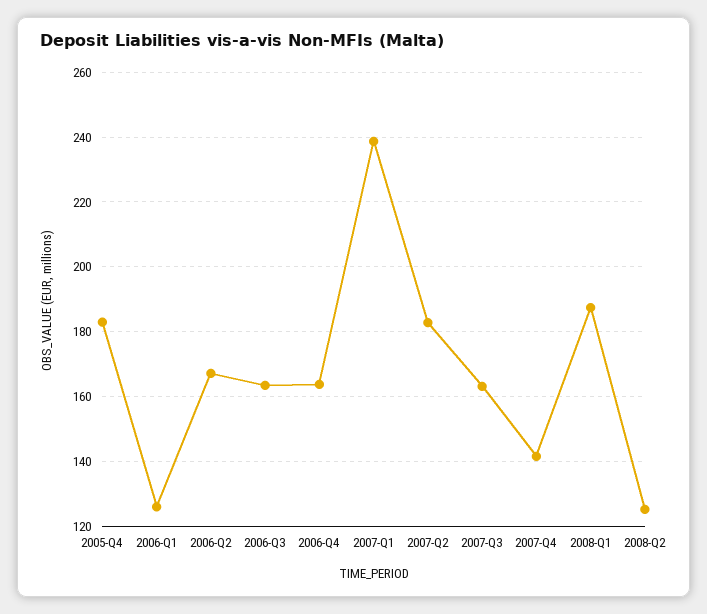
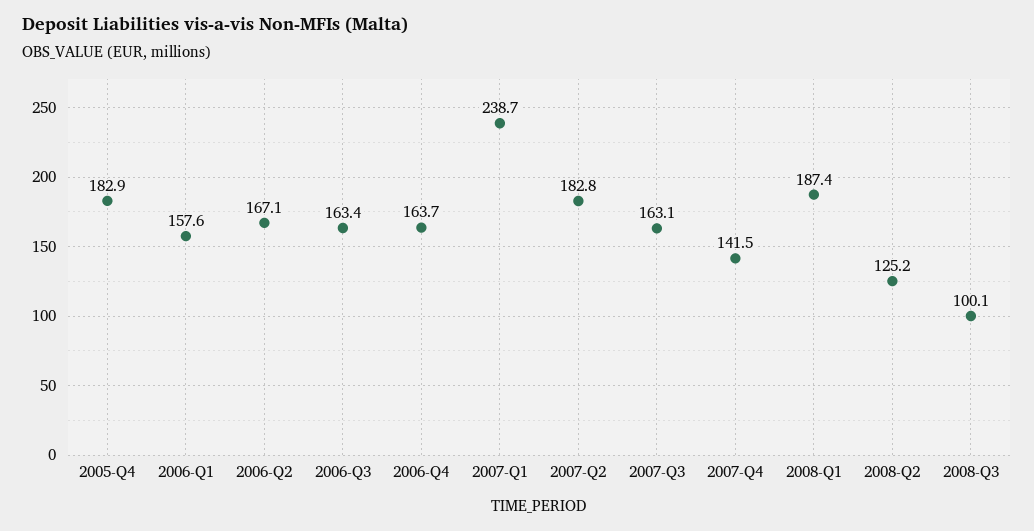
2006-Q1: 126 -> 157.6
2008-Q3: none -> 100.1

